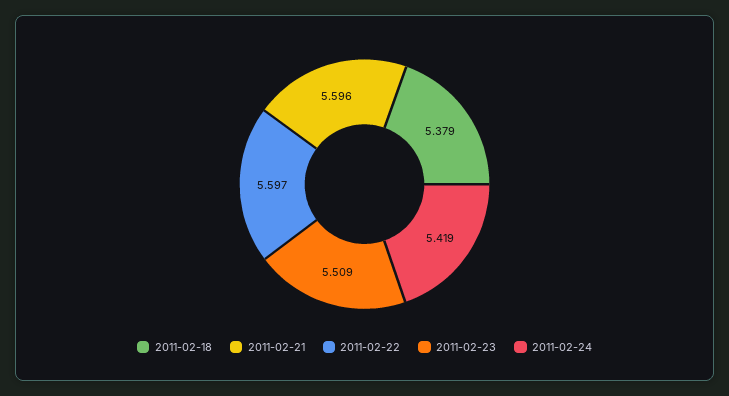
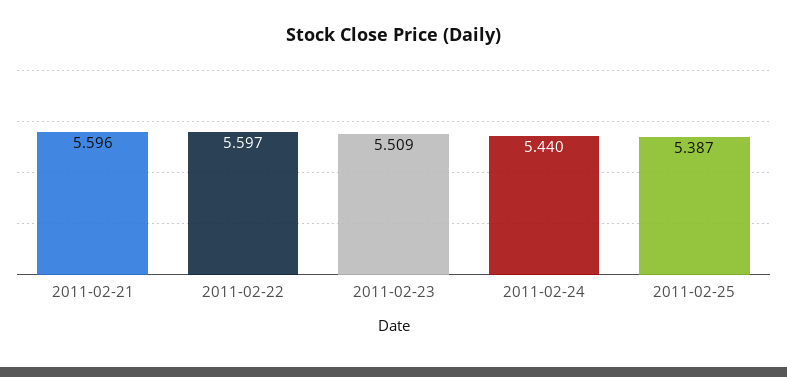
2011-02-18: 5.379 -> none
2011-02-24: 5.419 -> 5.44
2011-02-25: none -> 5.387

